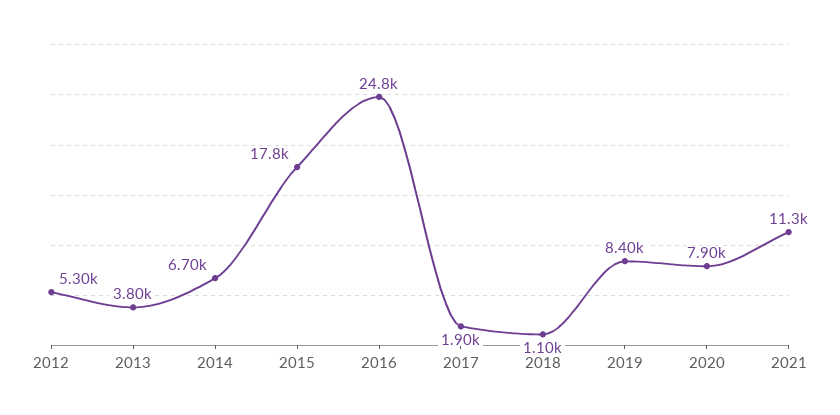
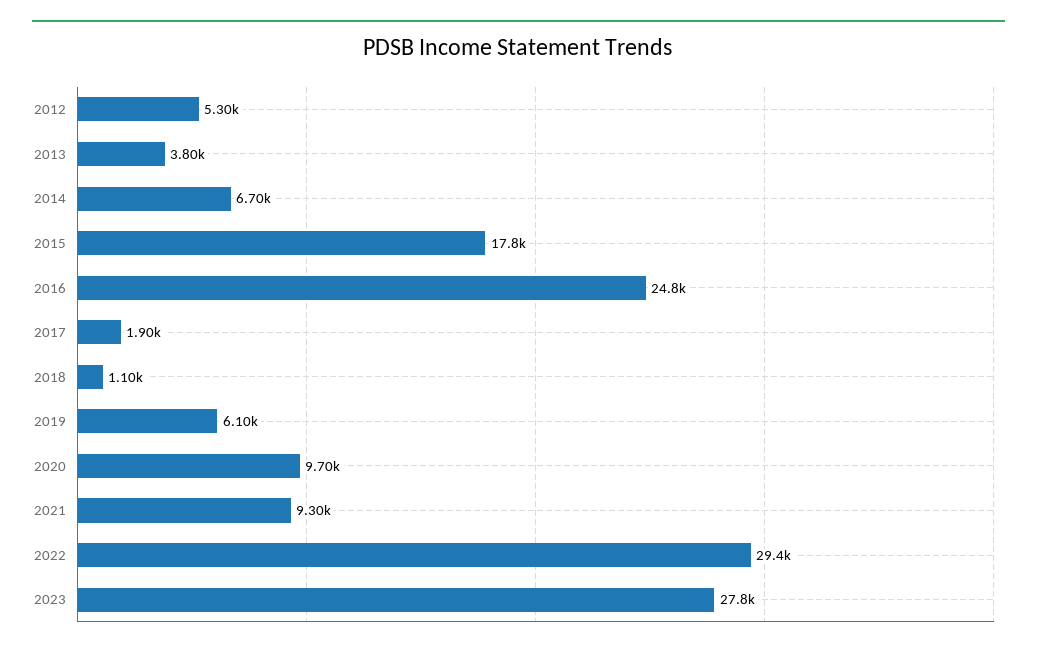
2019: 8400 -> 6100
2020: 7900 -> 9700
2021: 11300 -> 9300
2022: none -> 29400
2023: none -> 27800

